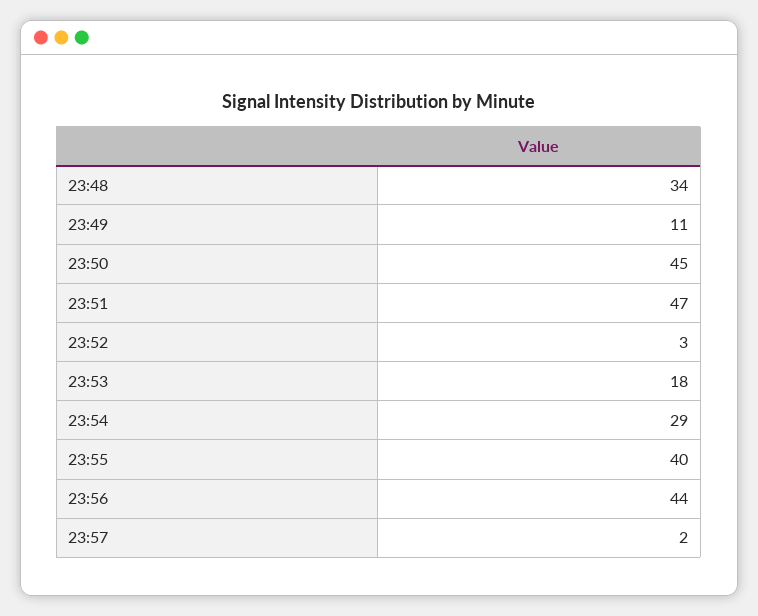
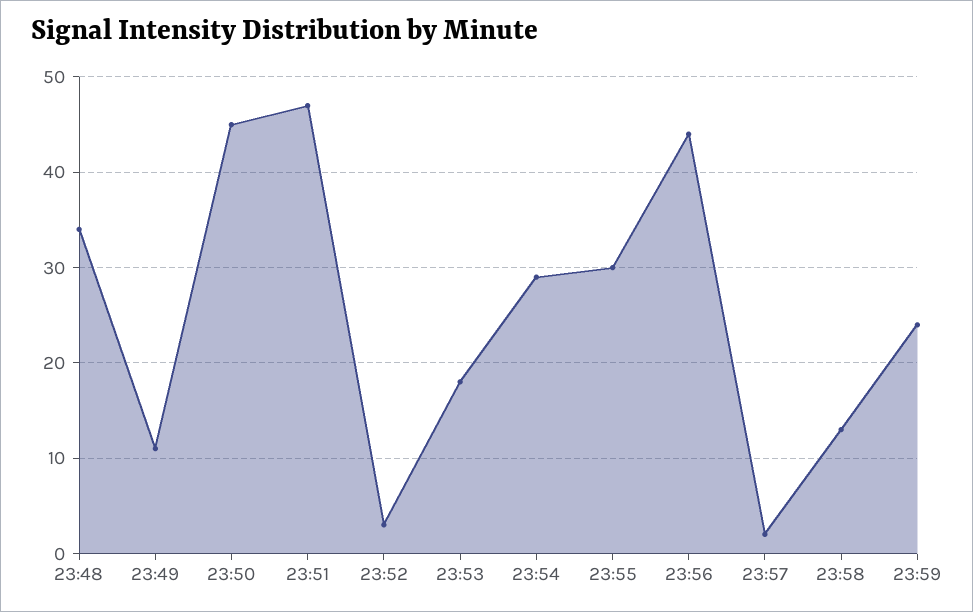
23:55: 40 -> 30
23:58: none -> 13
23:59: none -> 24

